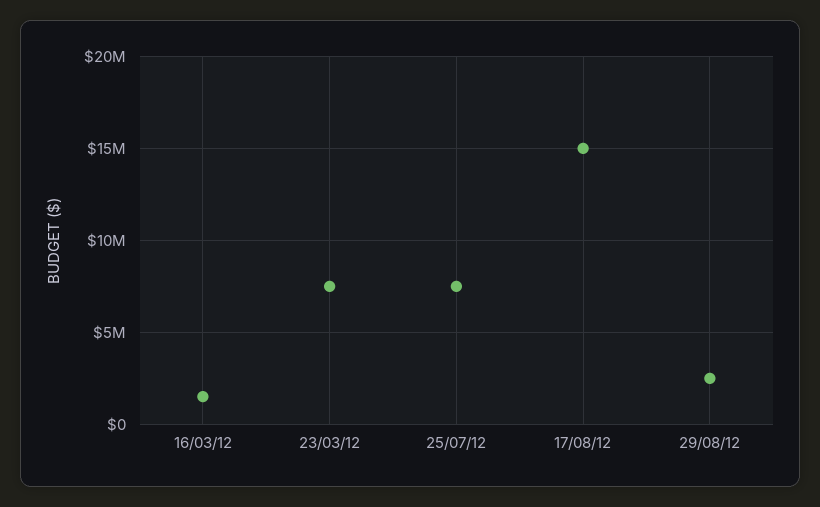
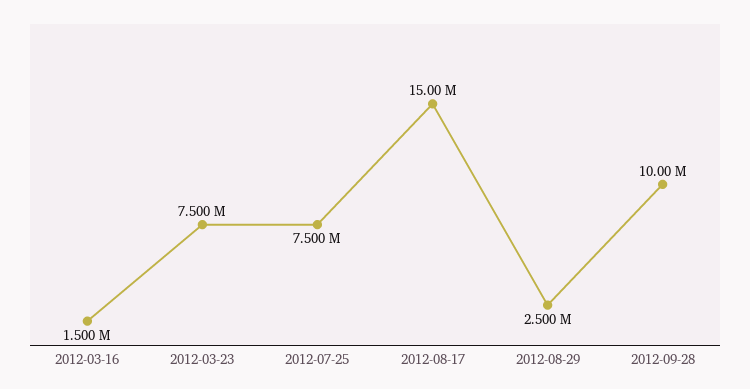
2012-09-28: none -> 10000000

